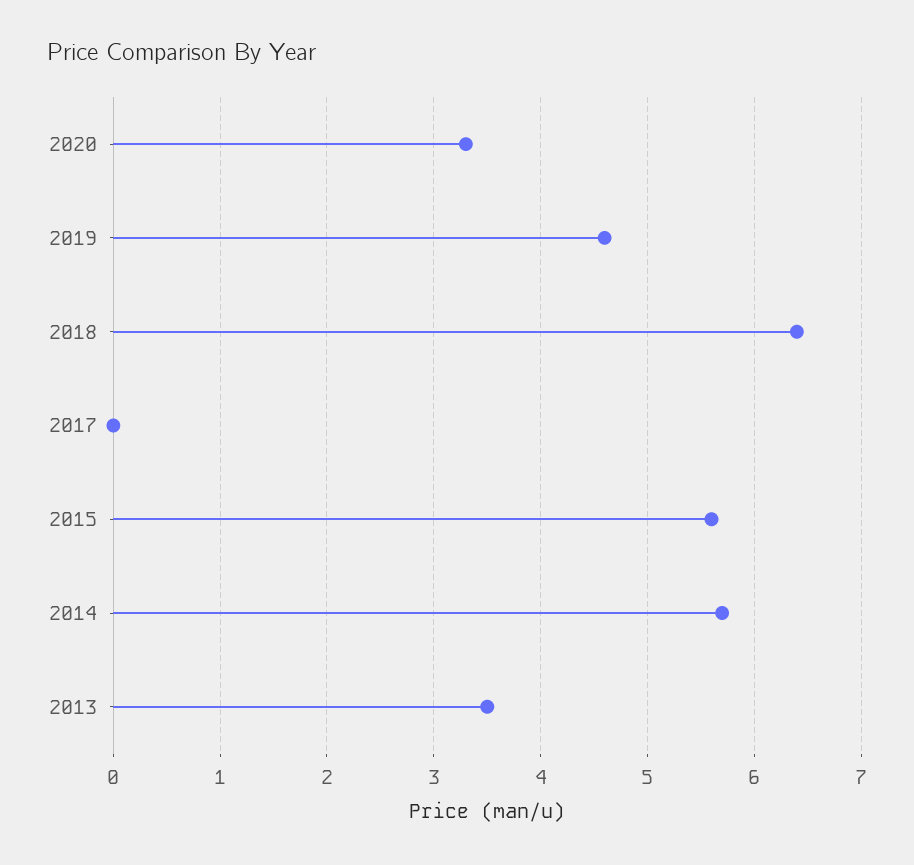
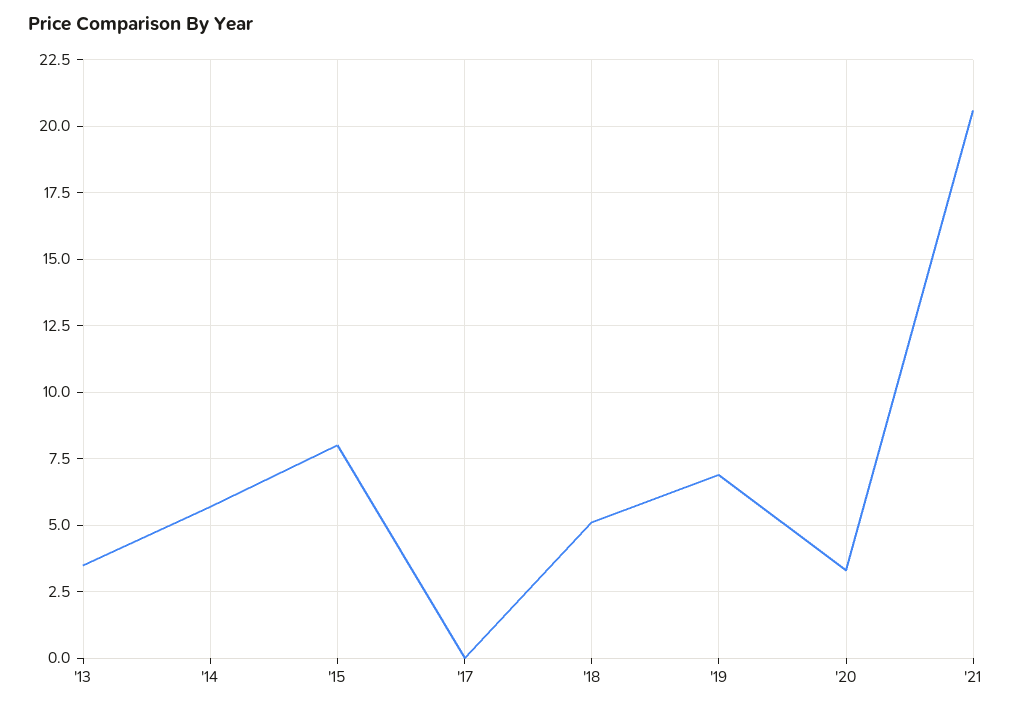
2019: 4.6 -> 7
2018: 6.4 -> 5
2015: 5.6 -> 8
'21: none -> 20.5

